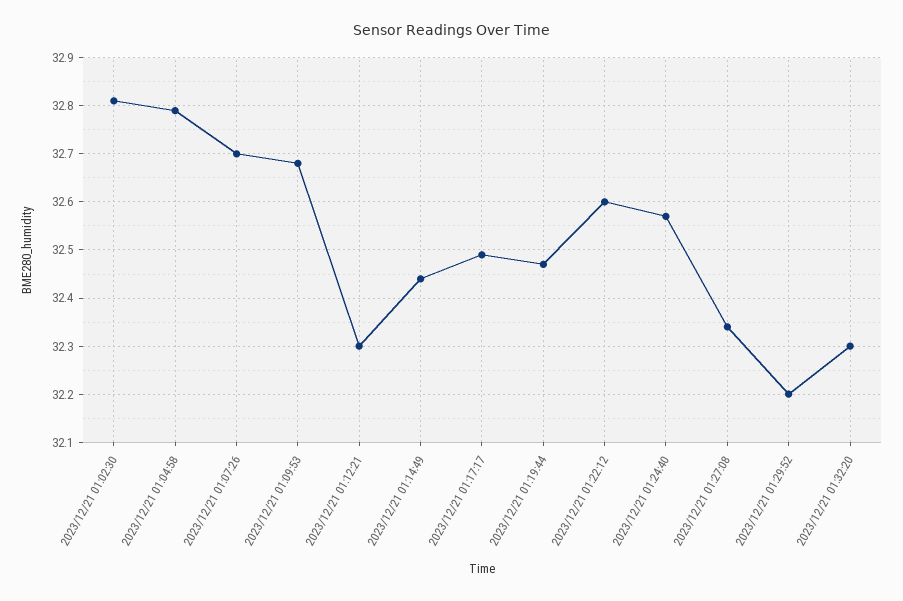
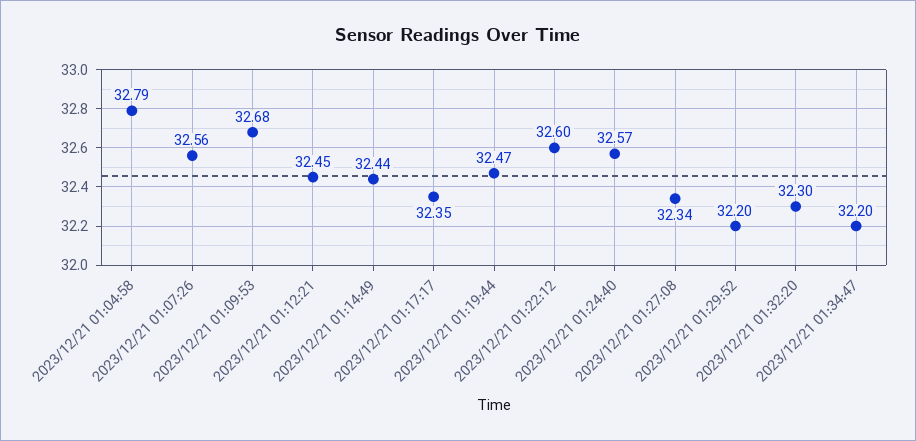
2023/12/21 01:02:30: 32.8 -> none
2023/12/21 01:07:26: 32.7 -> 32.56
2023/12/21 01:12:21: 32.3 -> 32.45
2023/12/21 01:17:17: 32.5 -> 32.35
2023/12/21 01:34:47: none -> 32.2

